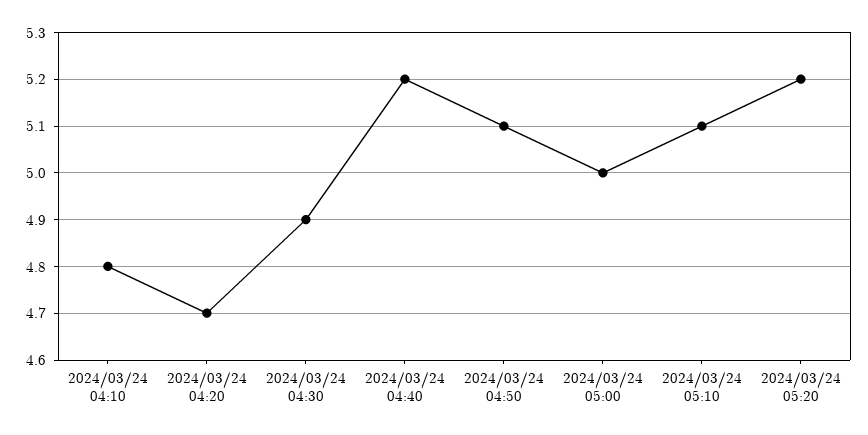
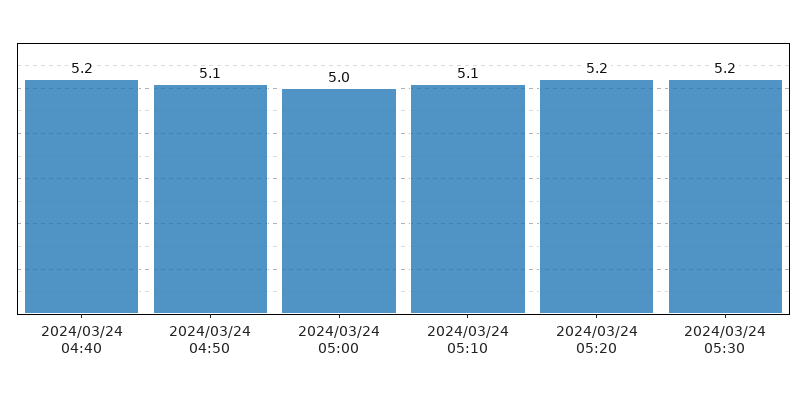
2024/03/24 04:10: 4.8 -> none
2024/03/24 04:20: 4.7 -> none
2024/03/24 04:30: 4.9 -> none
2024/03/24 05:30: none -> 5.2

